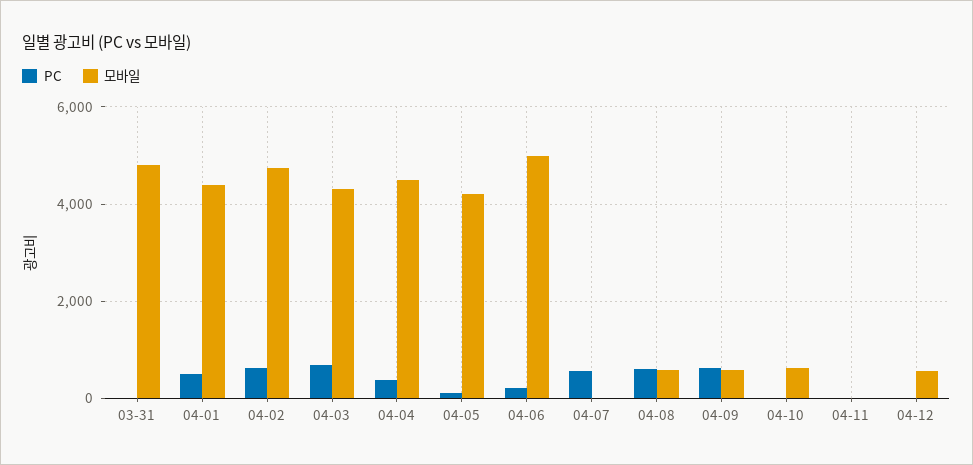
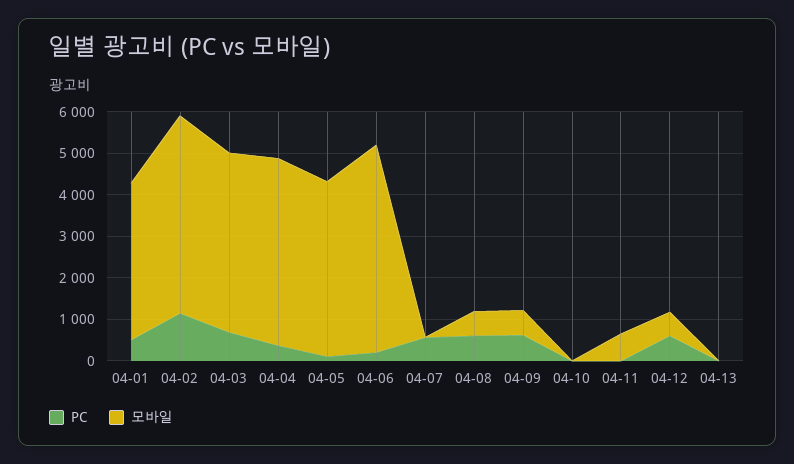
PC, 03-31: 0 -> none
모바일, 03-31: 4800 -> none
모바일, 04-01: 4400 -> 3800
PC, 04-02: 600 -> 1200
모바일, 04-10: 600 -> 0
모바일, 04-11: 0 -> 600
PC, 04-12: 0 -> 600
PC, 04-13: none -> 0
모바일, 04-13: none -> 0

